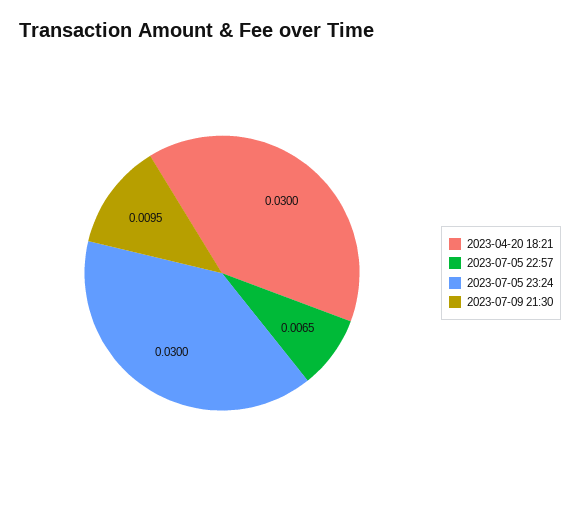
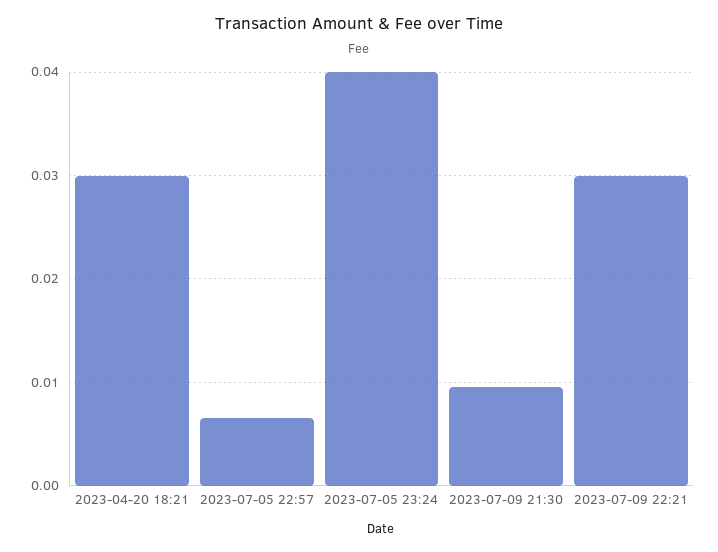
2023-07-05 23:24: 0.03 -> 0.04
2023-07-09 22:21: none -> 0.03

